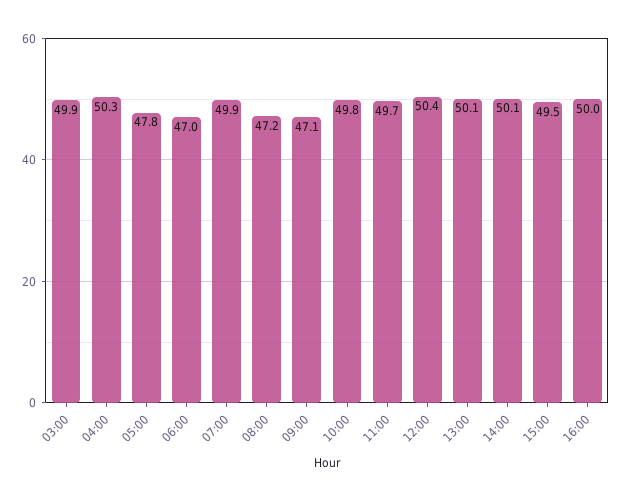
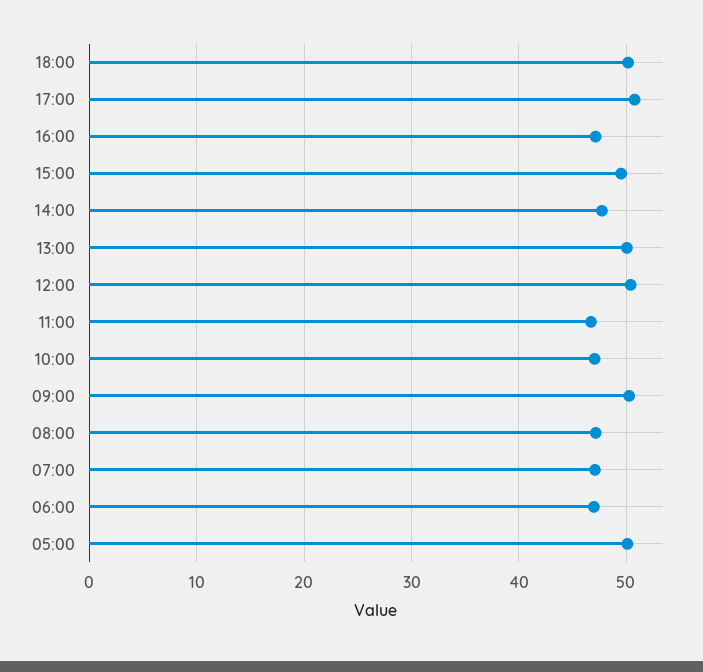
03:00: 49.9 -> none
04:00: 50.3 -> none
05:00: 47.8 -> 50
07:00: 49.9 -> 47
09:00: 47.1 -> 50
10:00: 49.8 -> 47
11:00: 49.7 -> 47
14:00: 50.1 -> 48
16:00: 50 -> 47
18:00: none -> 50
17:00: none -> 51

